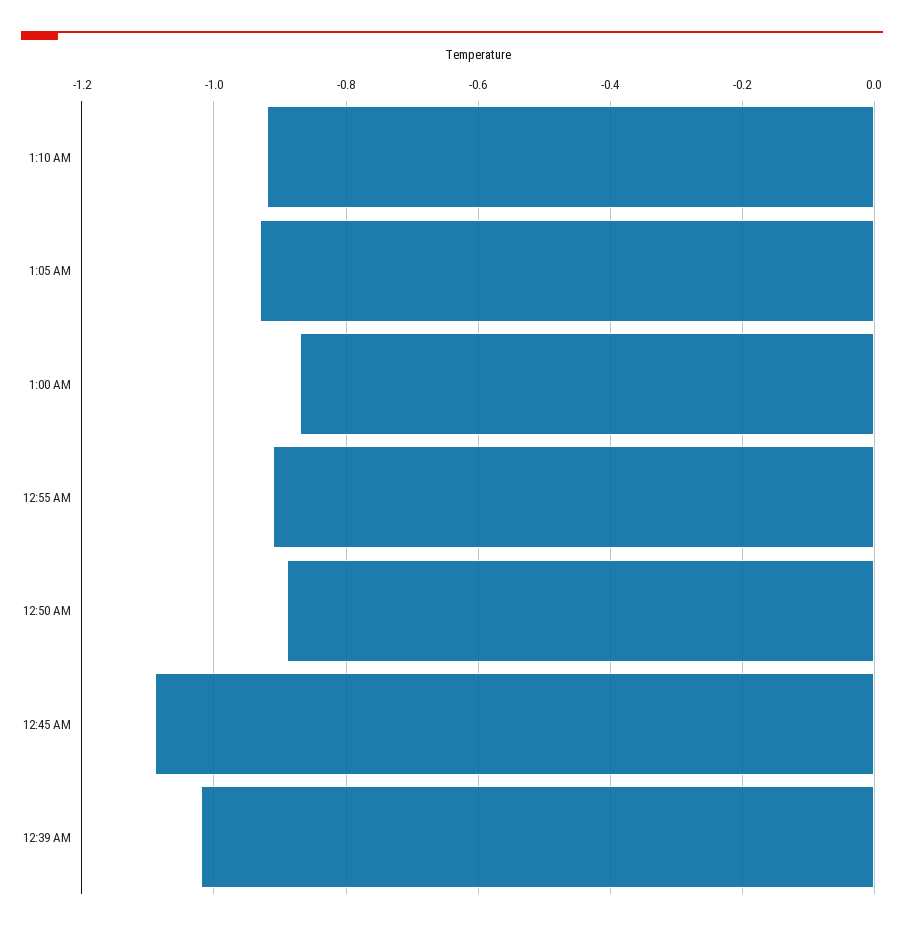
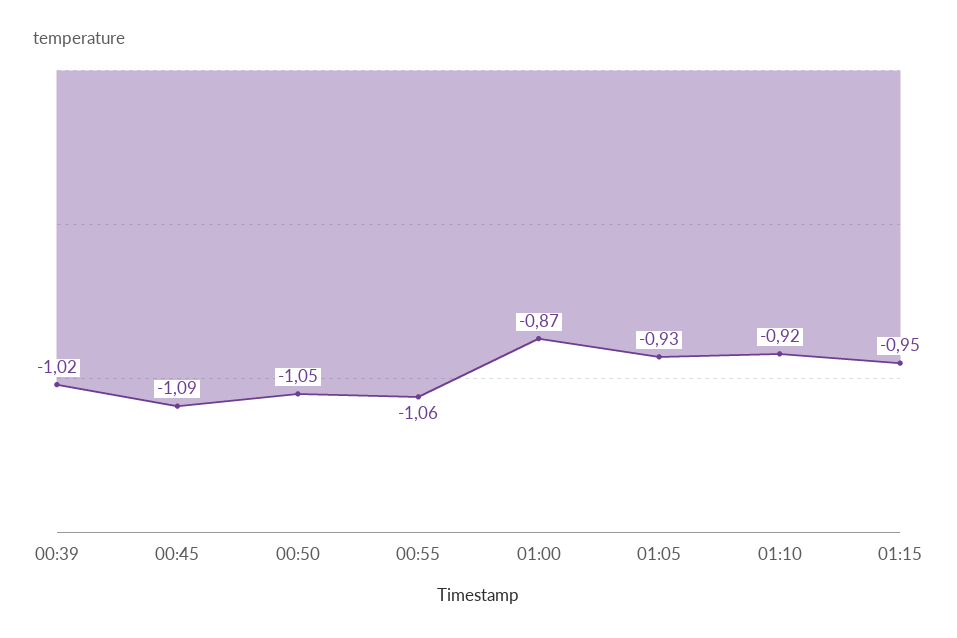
12:55 AM: -0.9 -> -1.06
12:50 AM: -0.9 -> -1.05
01:15: none -> -0.95

